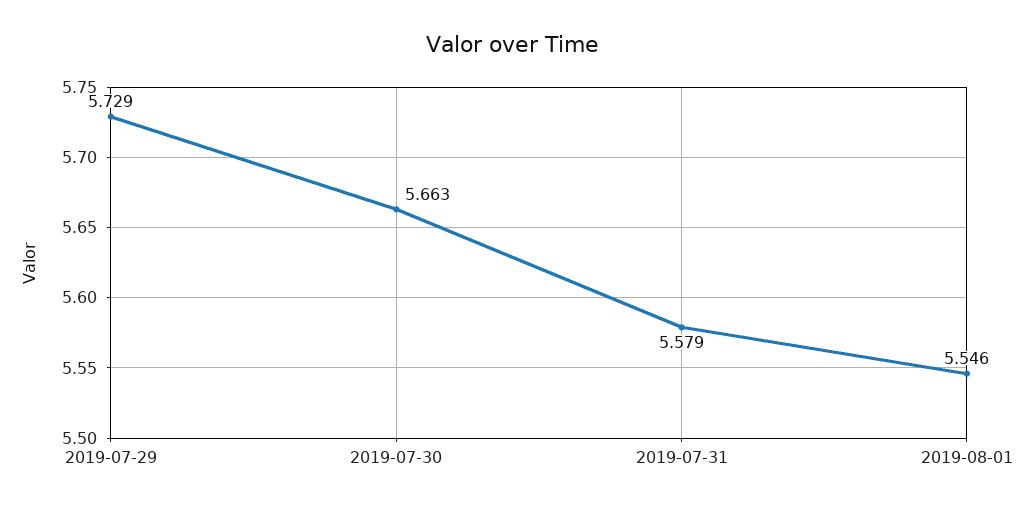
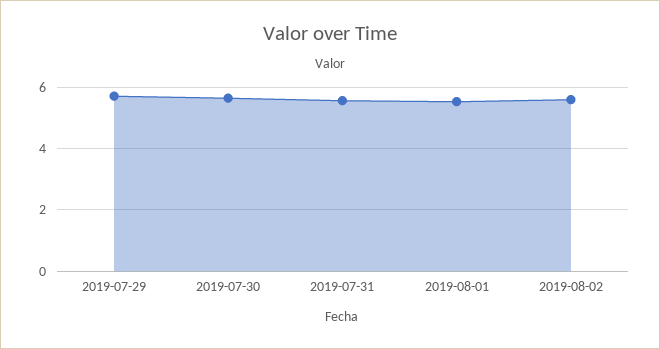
2019-08-02: none -> 5.6

